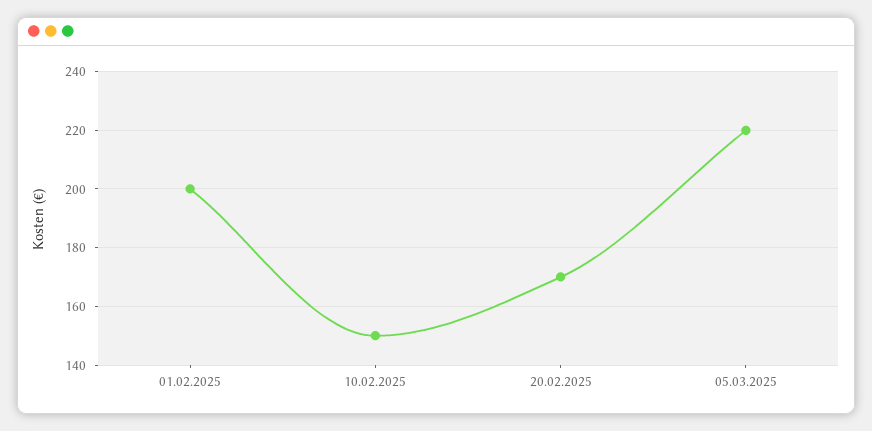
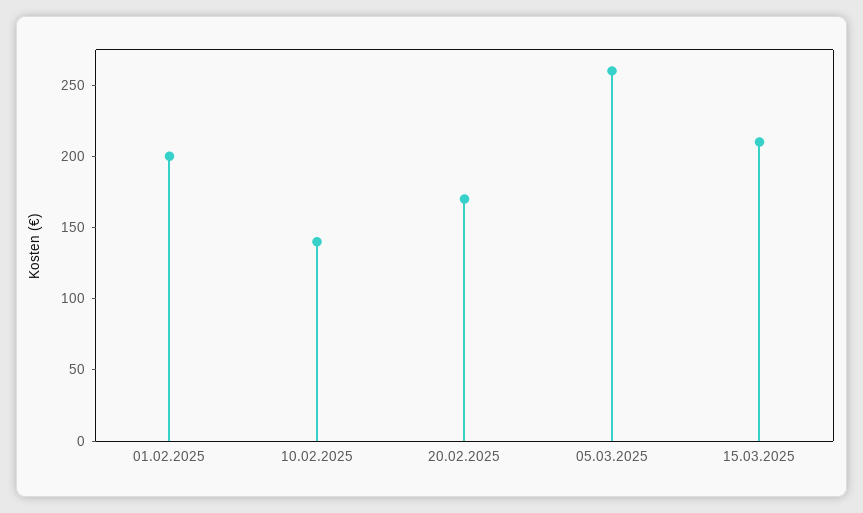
10.02.2025: 150 -> 140
05.03.2025: 220 -> 260
15.03.2025: none -> 210

